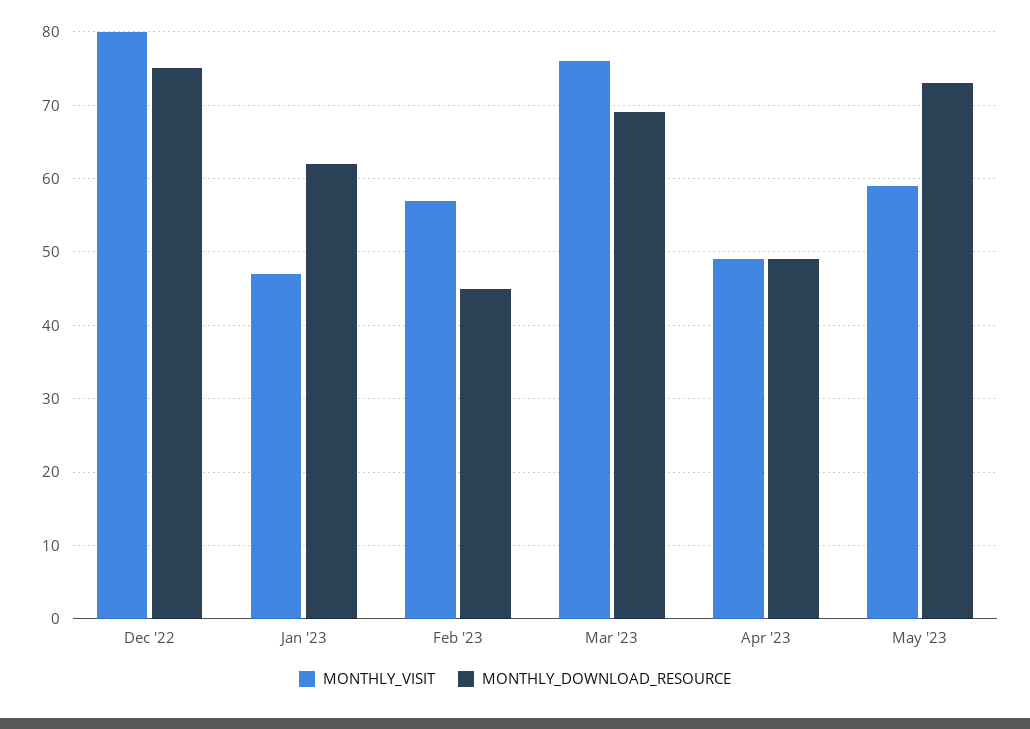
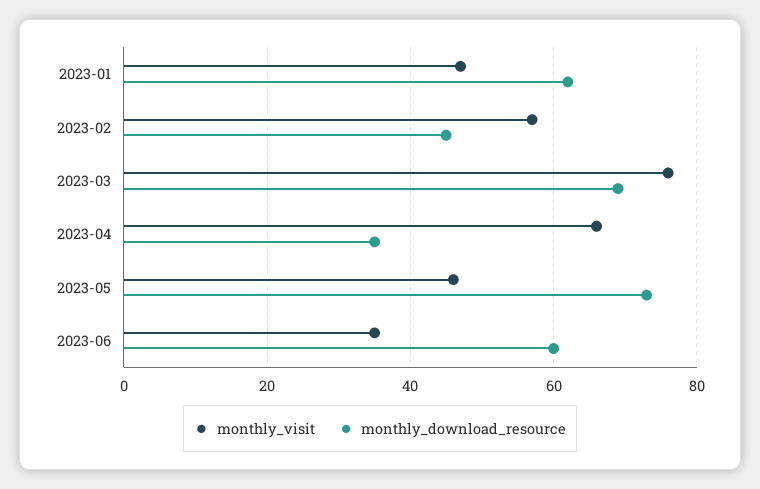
MONTHLY_VISIT, Dec '22: 80 -> none
MONTHLY_DOWNLOAD_RESOURCE, Dec '22: 75 -> none
MONTHLY_VISIT, Apr '23: 49 -> 65
MONTHLY_DOWNLOAD_RESOURCE, Apr '23: 49 -> 35
MONTHLY_VISIT, May '23: 59 -> 45
MONTHLY_VISIT, 2023-06: none -> 35
MONTHLY_DOWNLOAD_RESOURCE, 2023-06: none -> 60

